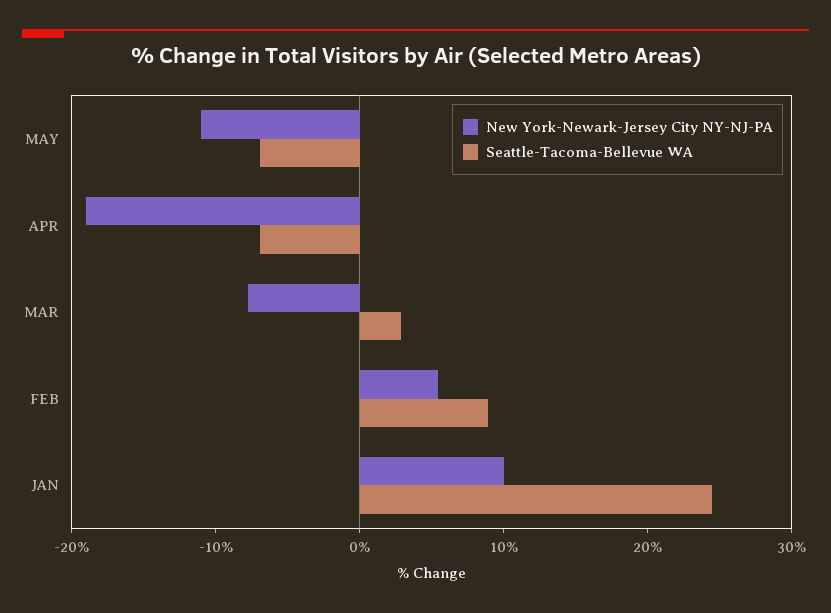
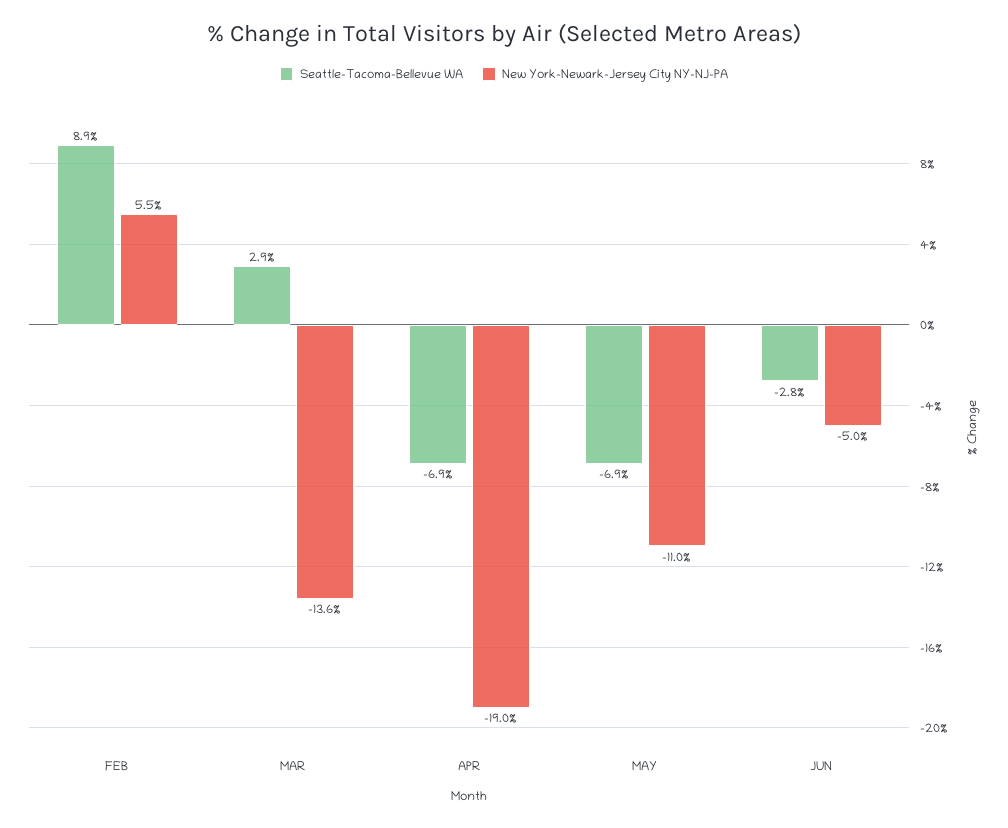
New York-Newark-Jersey City NY-NJ-PA, MAR: -8 -> -13.6
New York-Newark-Jersey City NY-NJ-PA, JAN: 10 -> none
Seattle-Tacoma-Bellevue WA, JAN: 24 -> none
Seattle-Tacoma-Bellevue WA, JUN: none -> -2.8
New York-Newark-Jersey City NY-NJ-PA, JUN: none -> -5

